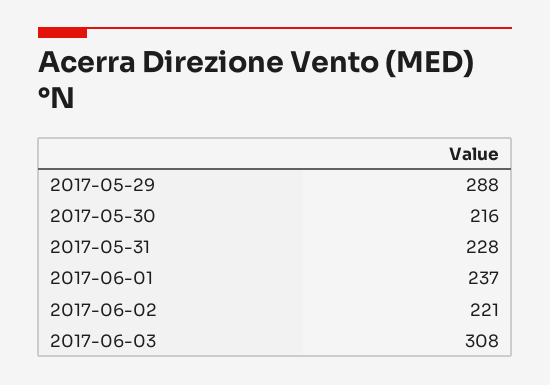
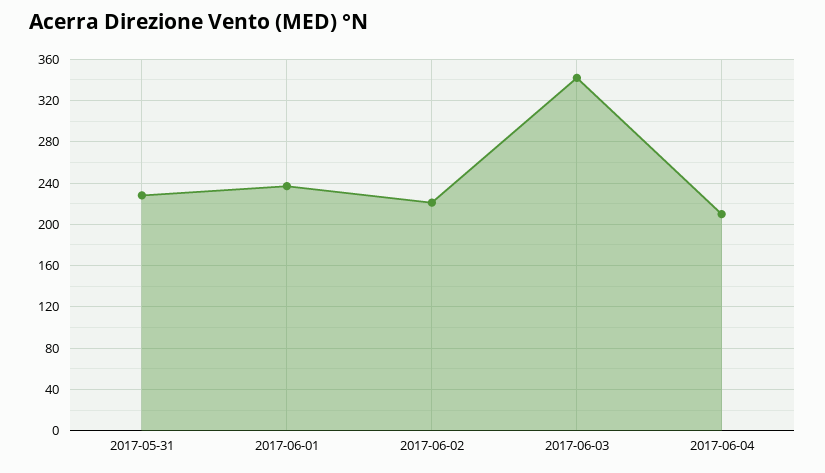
2017-05-29: 288 -> none
2017-05-30: 216 -> none
2017-06-03: 308 -> 340
2017-06-04: none -> 210

